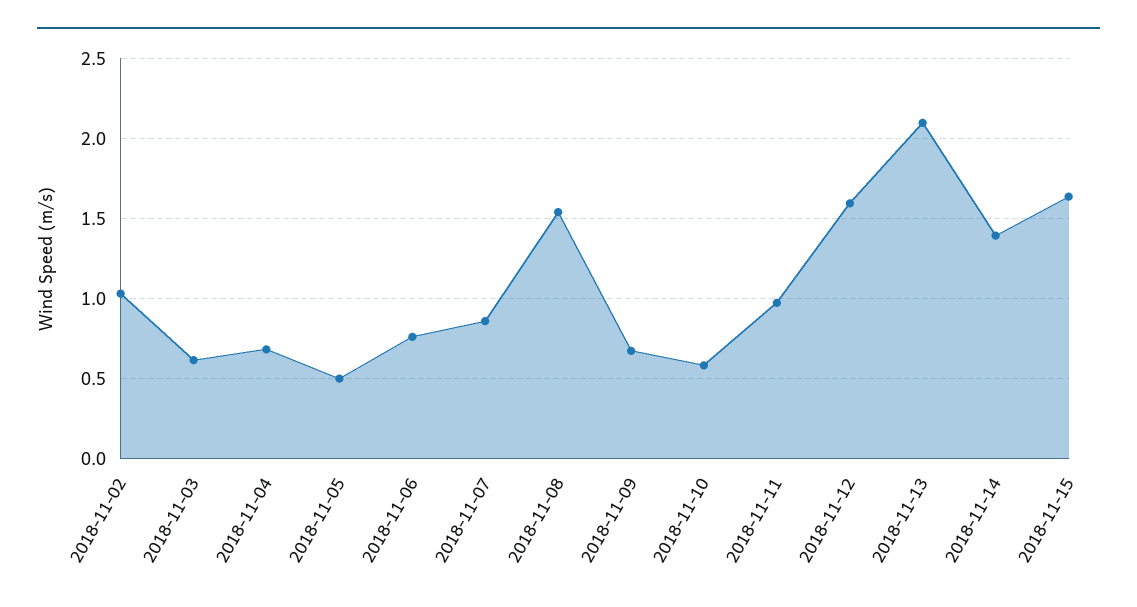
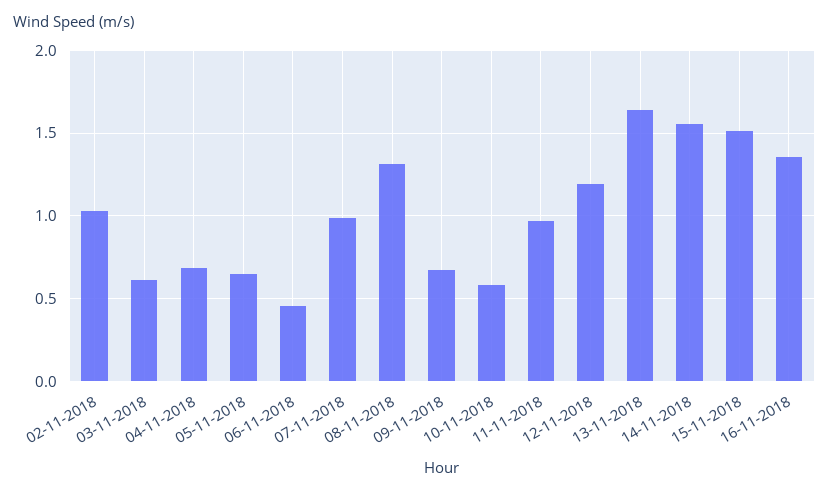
2018-11-05: 0.5 -> 0.65
2018-11-06: 0.75 -> 0.45
2018-11-07: 0.85 -> 1
2018-11-08: 1.55 -> 1.3
2018-11-12: 1.6 -> 1.2
2018-11-13: 2.1 -> 1.65
2018-11-14: 1.4 -> 1.55
2018-11-15: 1.65 -> 1.5
16-11-2018: none -> 1.35

